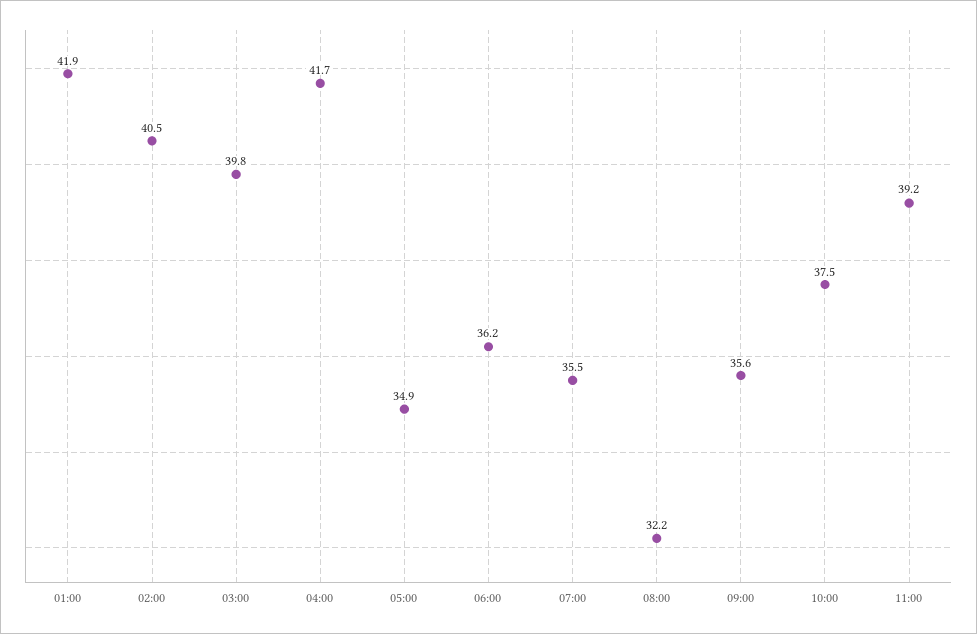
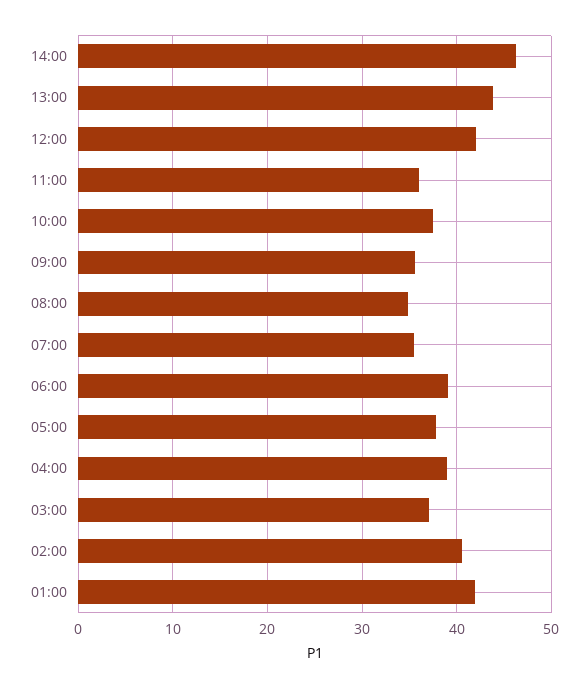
03:00: 39.8 -> 37
04:00: 41.7 -> 39
05:00: 34.9 -> 38
06:00: 36.2 -> 39
08:00: 32.2 -> 35
11:00: 39.2 -> 36
14:00: none -> 46
13:00: none -> 44
12:00: none -> 42

